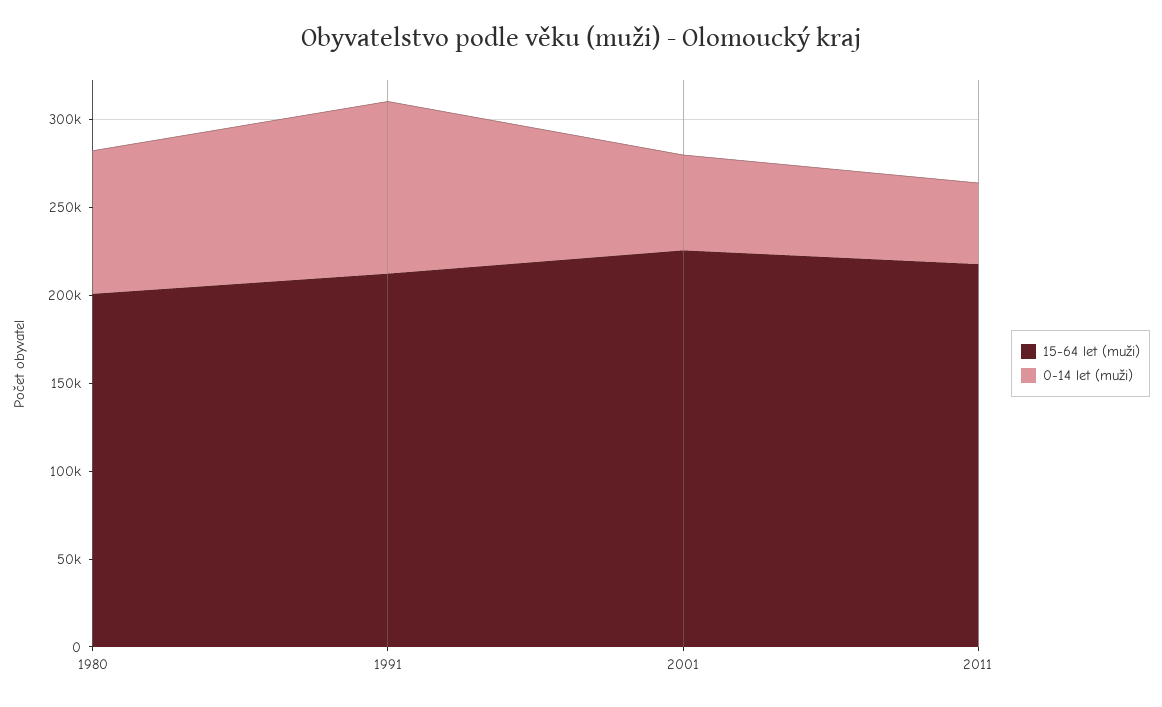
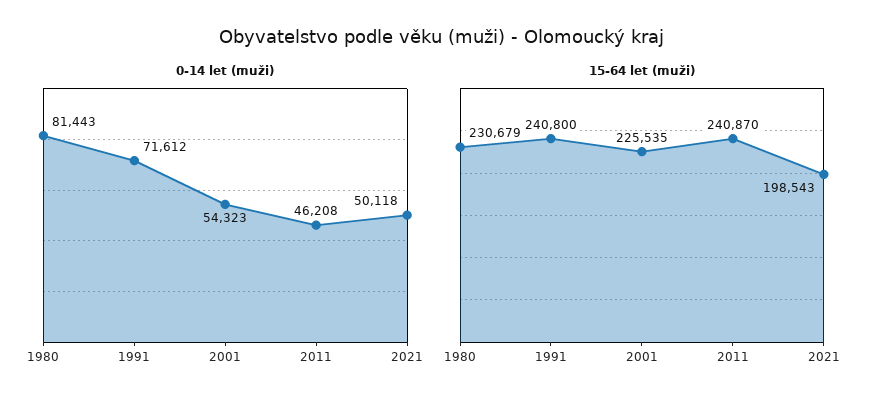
15-64 let (muži), 1980: 200000 -> 230679
15-64 let (muži), 1991: 210000 -> 240800
0-14 let (muži), 1991: 100000 -> 71612
15-64 let (muži), 2011: 220000 -> 240870
0-14 let (muži), 2021: none -> 50118
15-64 let (muži), 2021: none -> 198543

